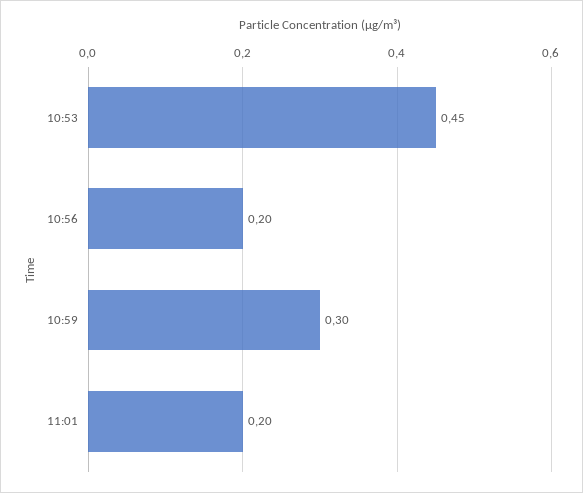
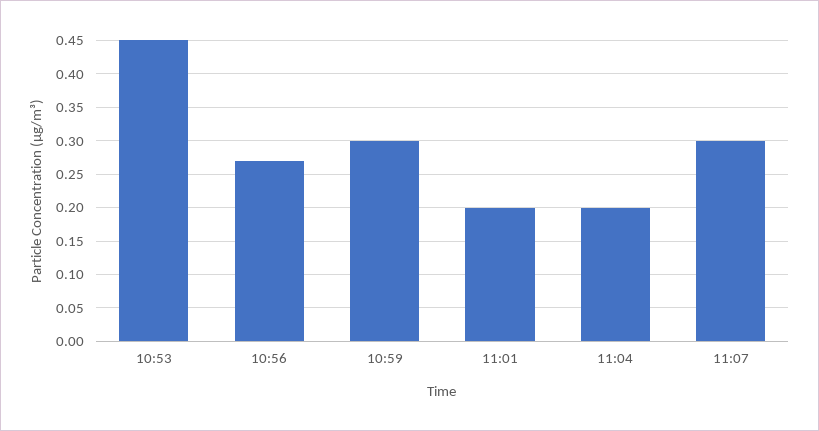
10:56: 0.2 -> 0.27
11:04: none -> 0.2
11:07: none -> 0.3

